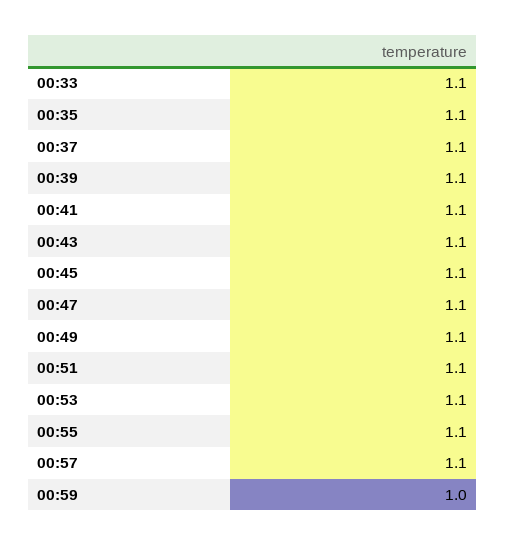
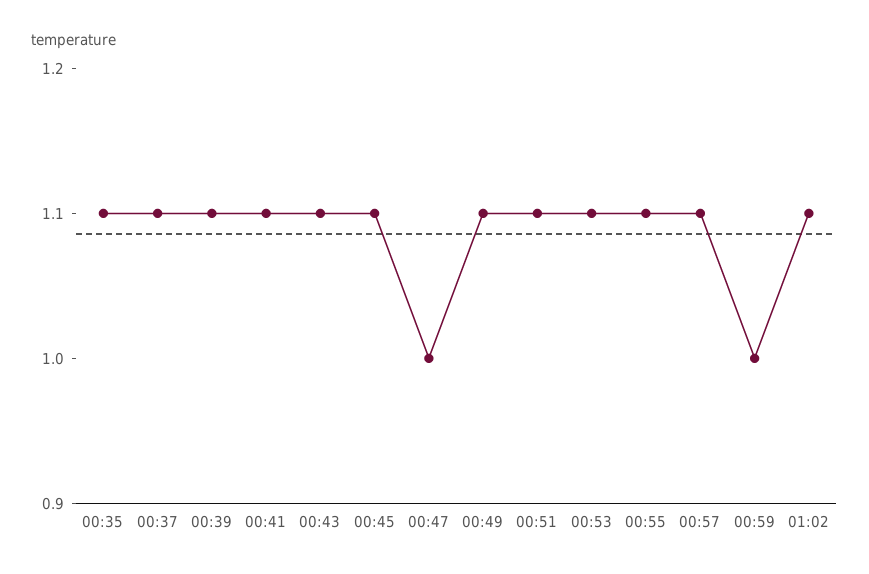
00:33: 1.1 -> none
00:47: 1.1 -> 1
01:02: none -> 1.1

